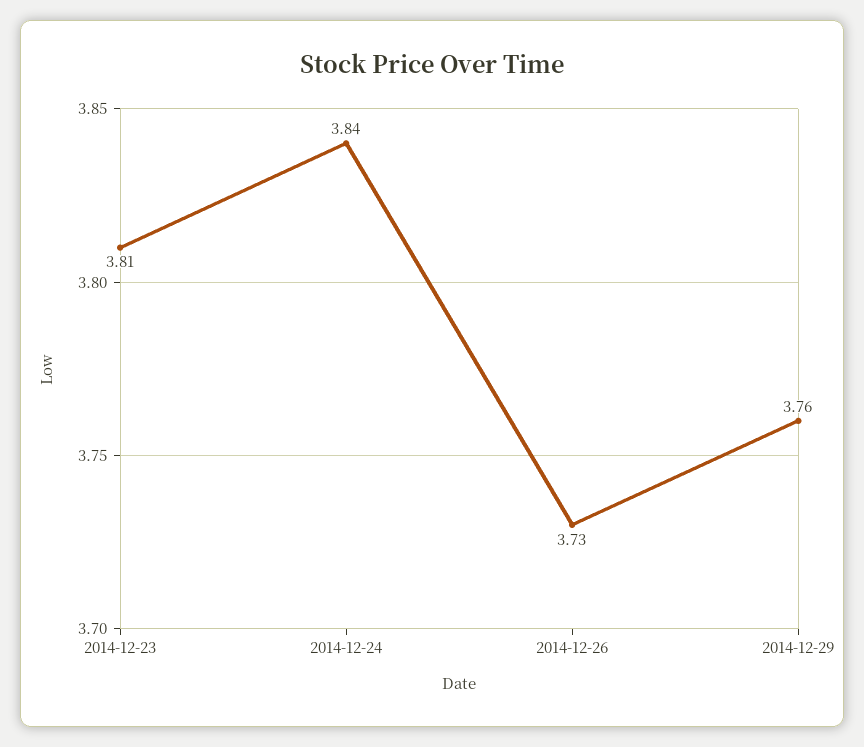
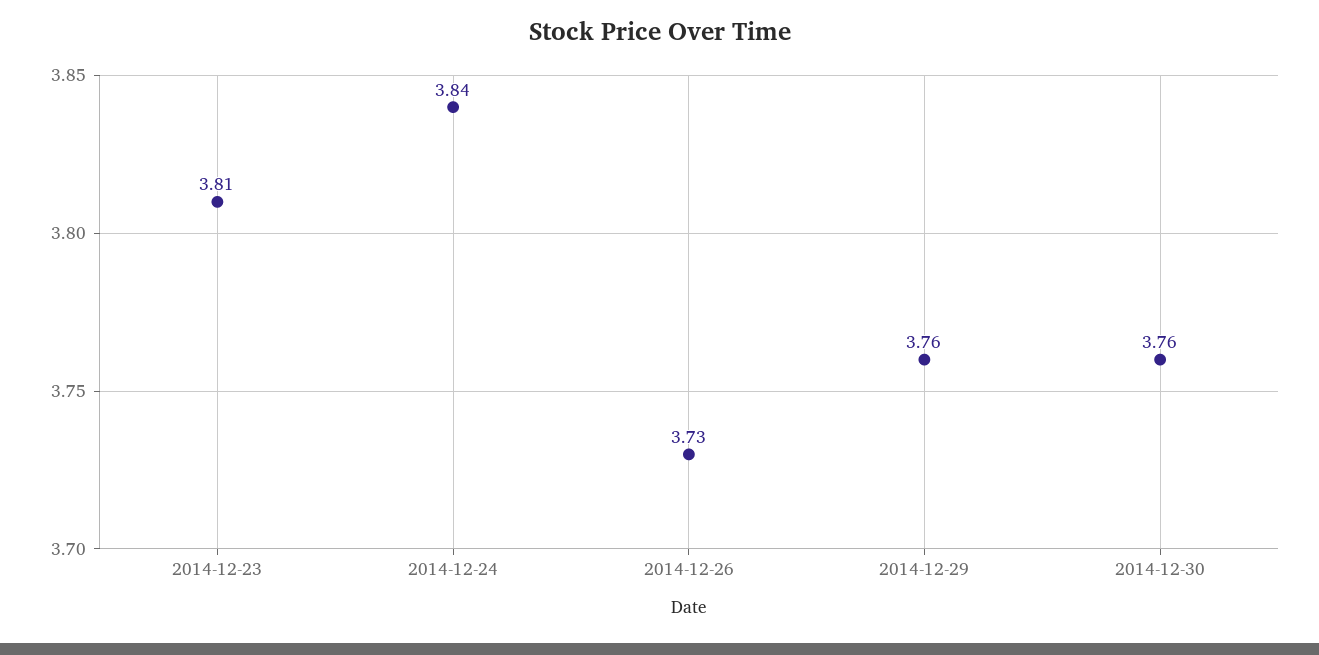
2014-12-30: none -> 3.76

